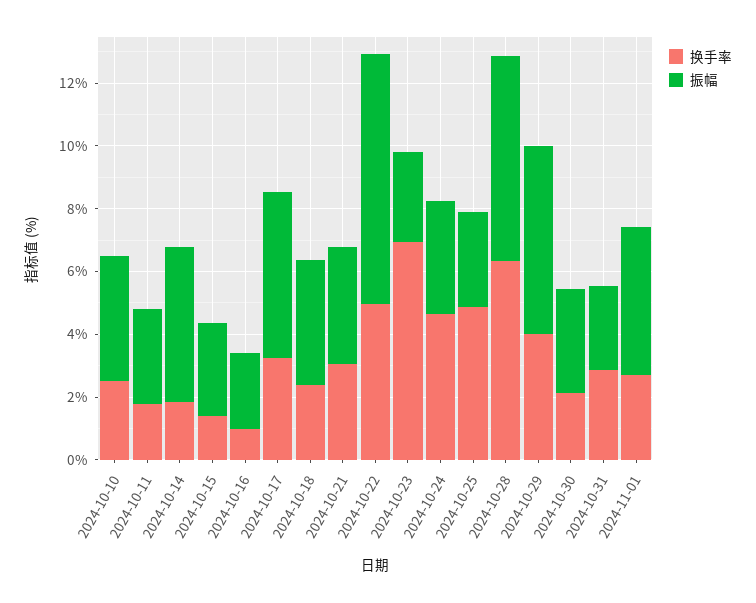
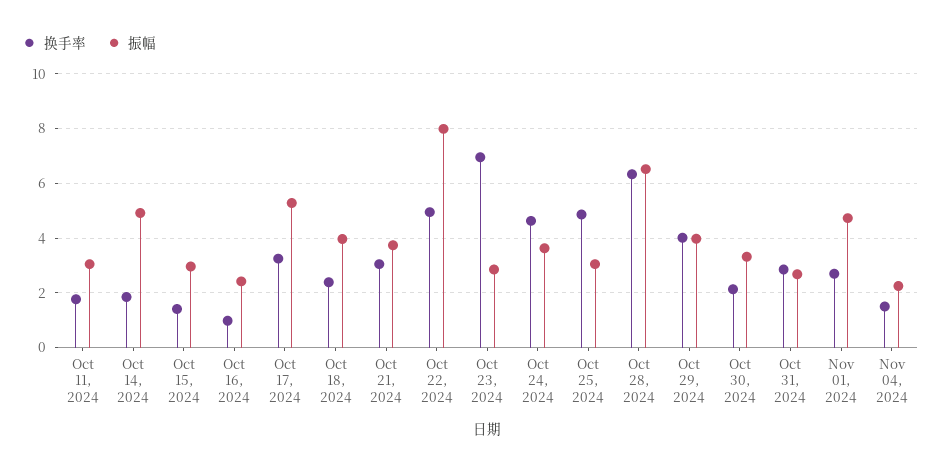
换手率, 2024-10-10: 2.5 -> none
振幅, 2024-10-10: 4 -> none
振幅, 2024-10-29: 6 -> 4
换手率, Nov 04, 2024: none -> 1.5
振幅, Nov 04, 2024: none -> 2.25

